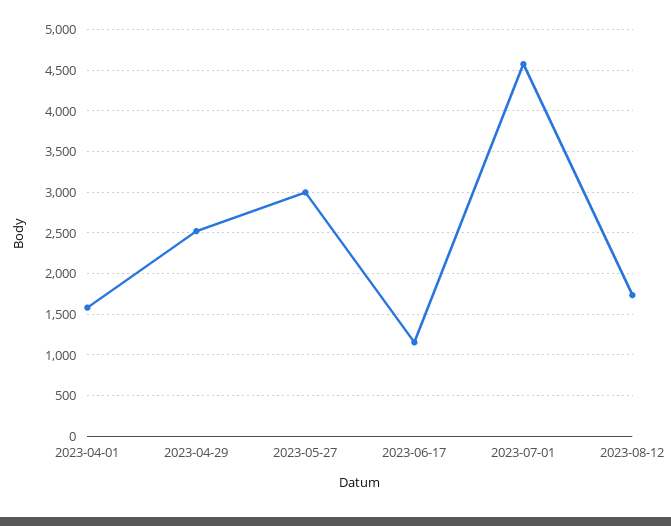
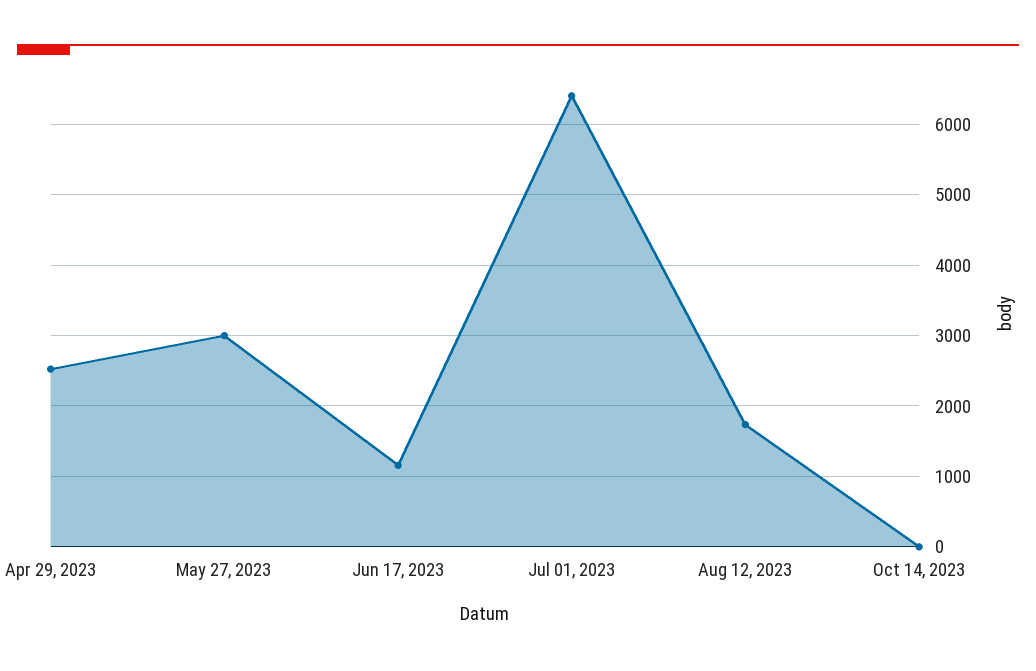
2023-04-01: 1600 -> none
2023-07-01: 4600 -> 6400
Oct 14, 2023: none -> 0

